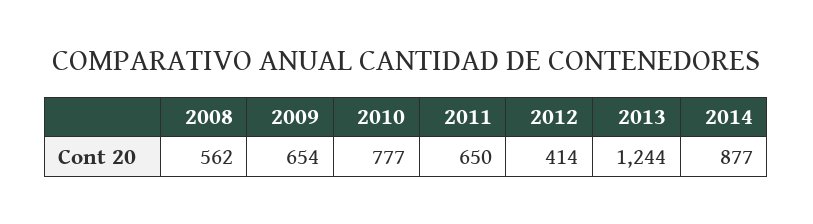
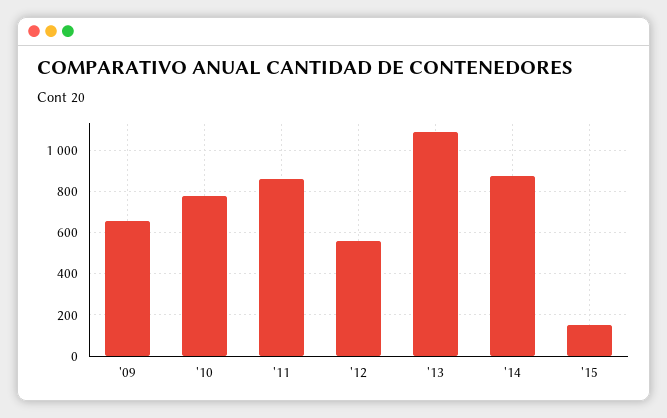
2008: 562 -> none
2011: 650 -> 850
2012: 414 -> 550
2013: 1244 -> 1100
'15: none -> 150

